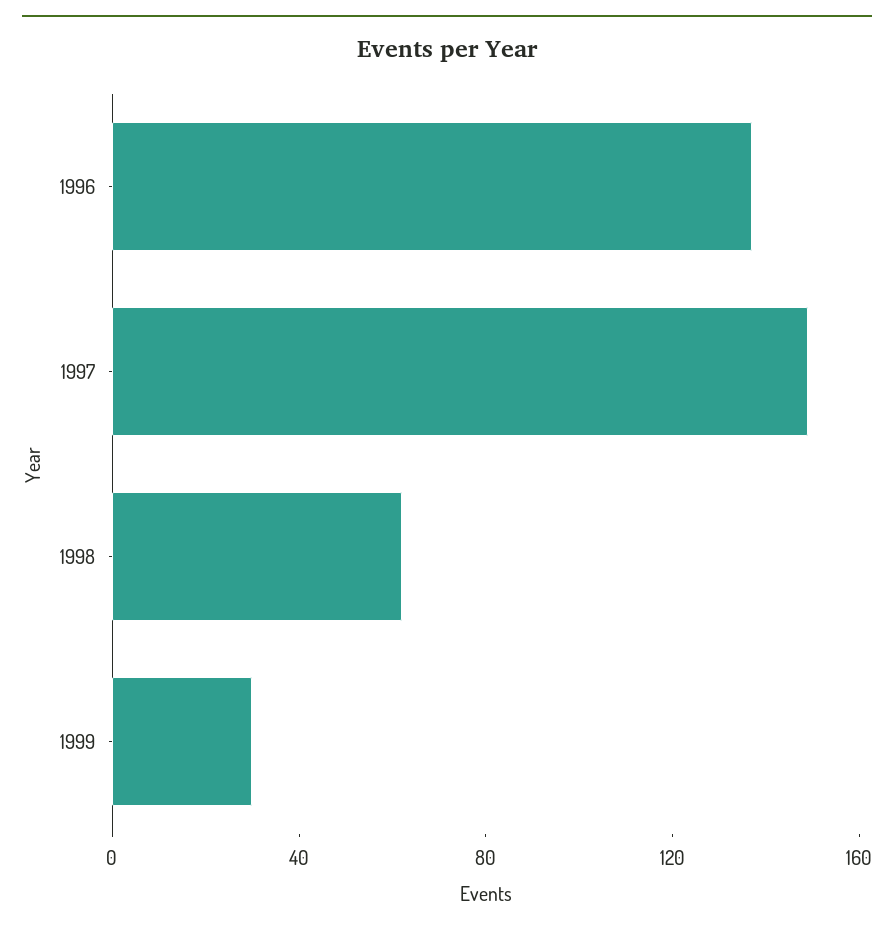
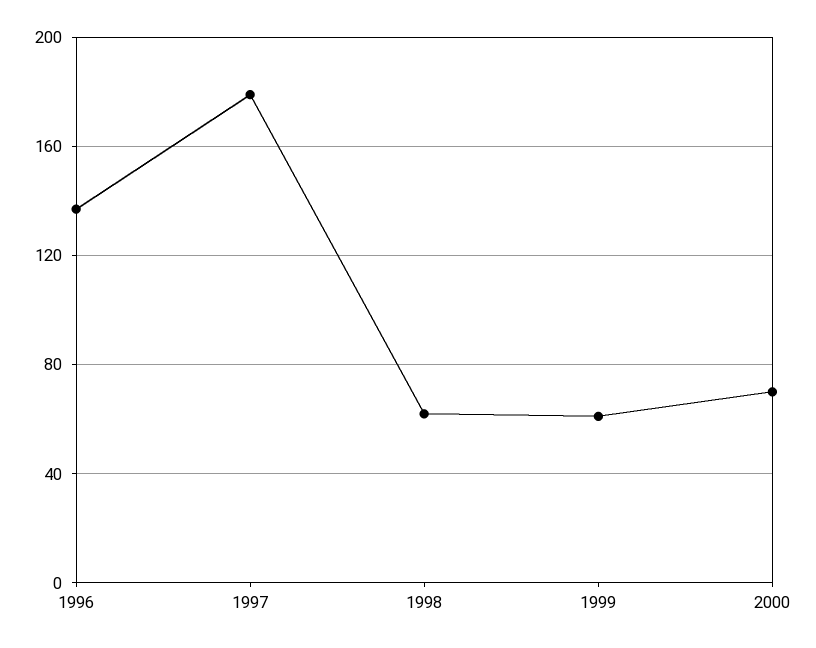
1997: 150 -> 180
1999: 30 -> 60
2000: none -> 70

